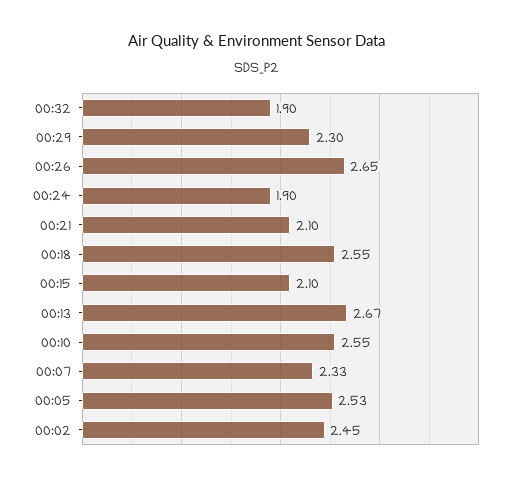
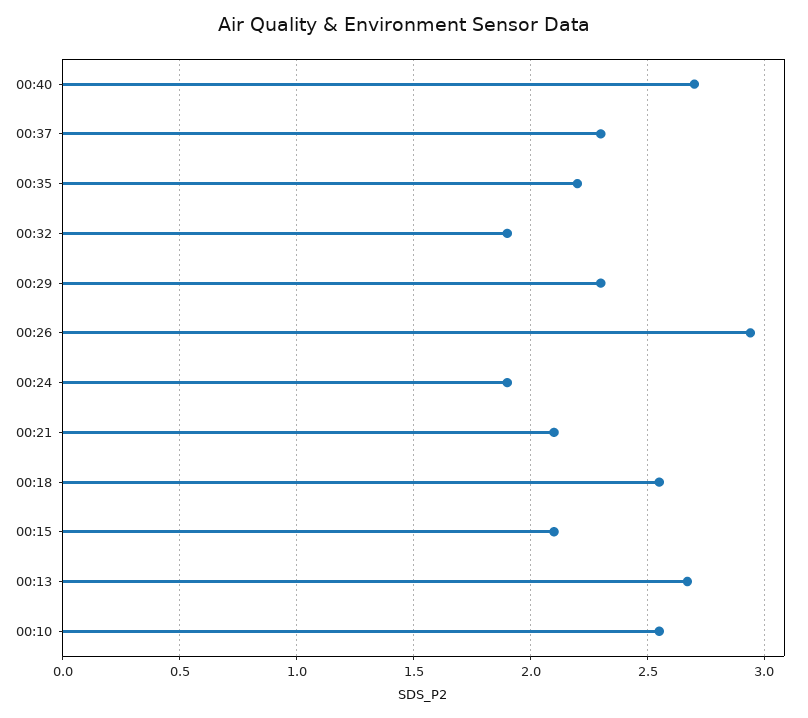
00:26: 2.65 -> 2.95
00:07: 2.33 -> none
00:05: 2.53 -> none
00:02: 2.45 -> none
00:40: none -> 2.7
00:37: none -> 2.3
00:35: none -> 2.2

